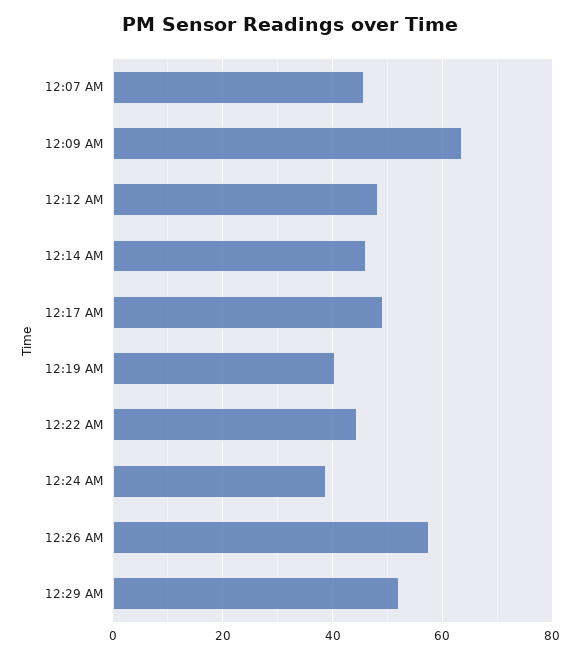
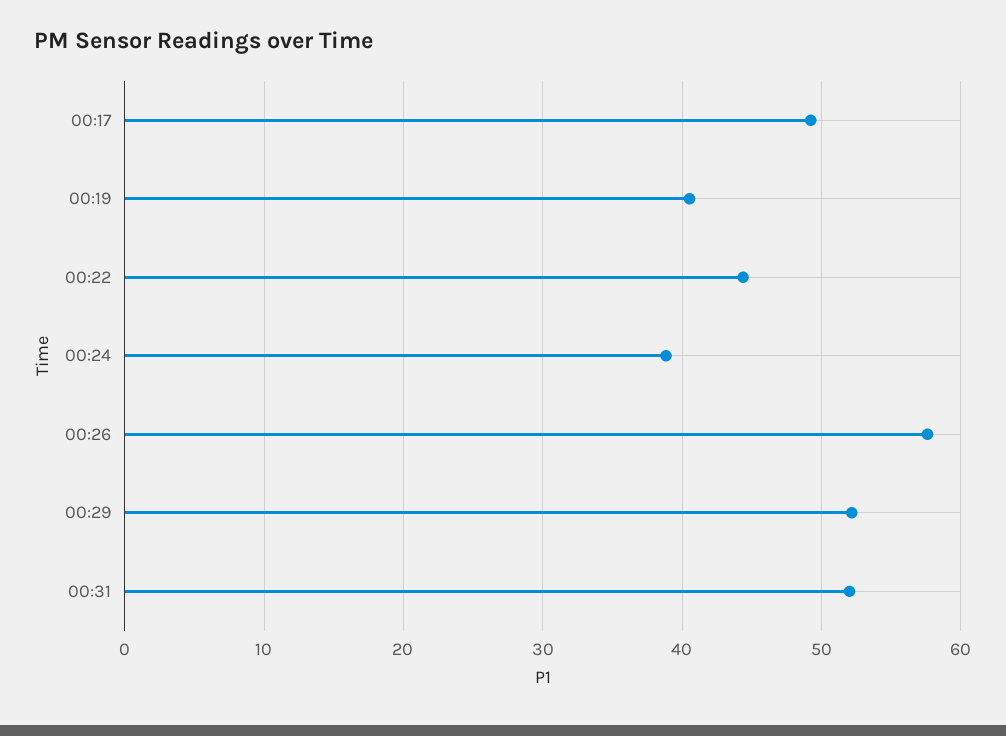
12:07 AM: 46 -> none
12:09 AM: 64 -> none
12:12 AM: 48 -> none
12:14 AM: 46 -> none
00:31: none -> 52

